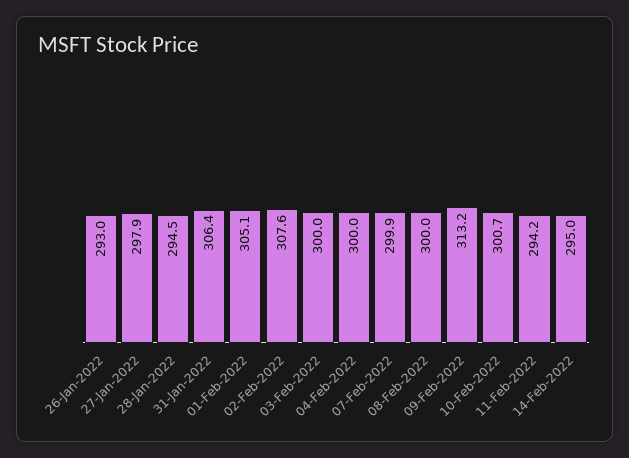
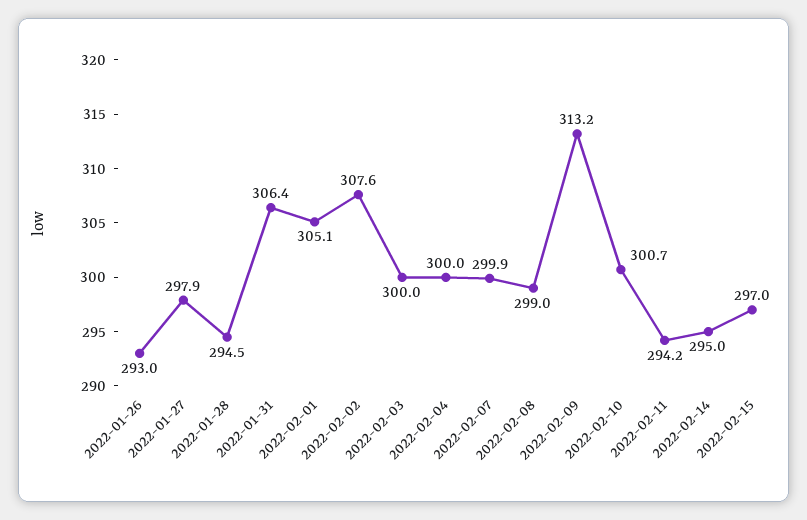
08-Feb-2022: 300 -> 299
2022-02-15: none -> 297

